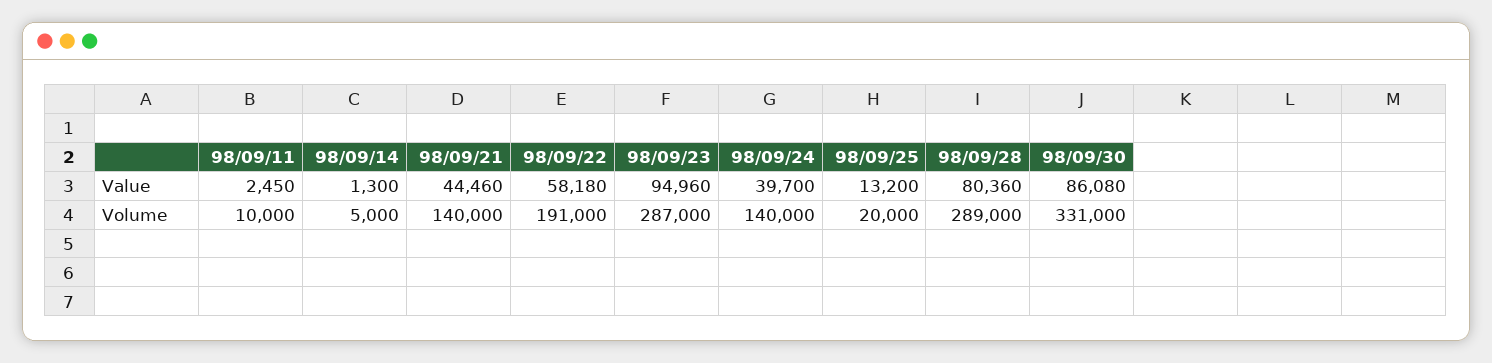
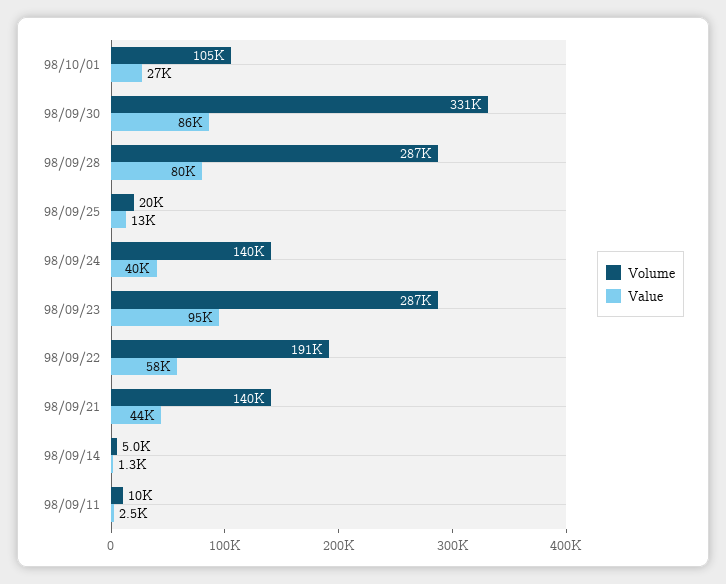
Volume, 98/09/28: 289000 -> 287000
Volume, 98/10/01: none -> 105000
Value, 98/10/01: none -> 27000

